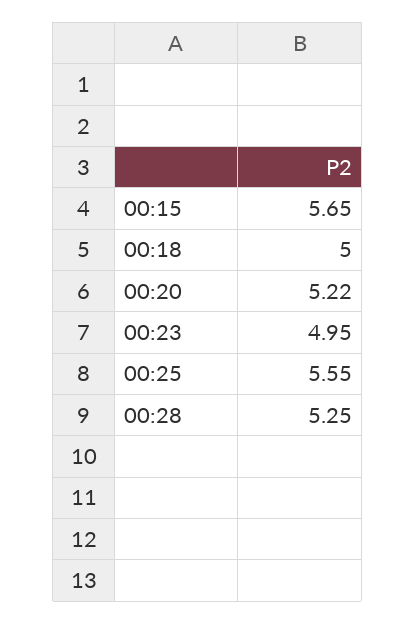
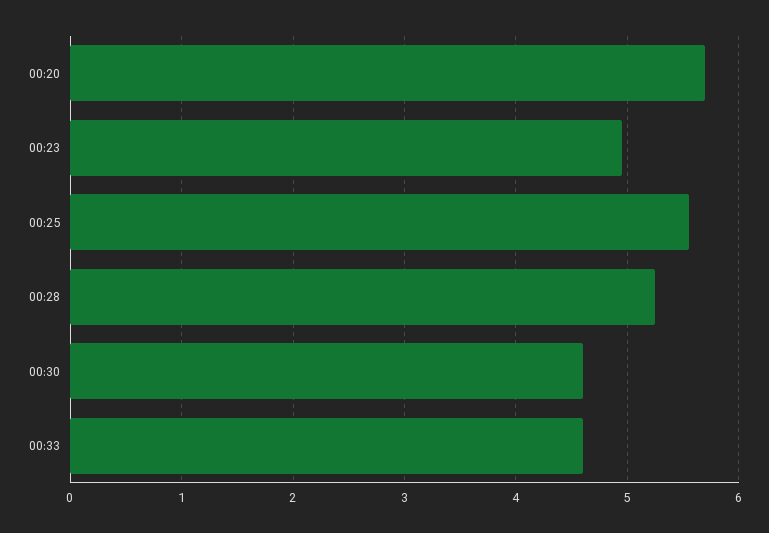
00:15: 5.65 -> none
00:18: 5 -> none
00:20: 5.22 -> 5.7
00:30: none -> 4.6
00:33: none -> 4.6

